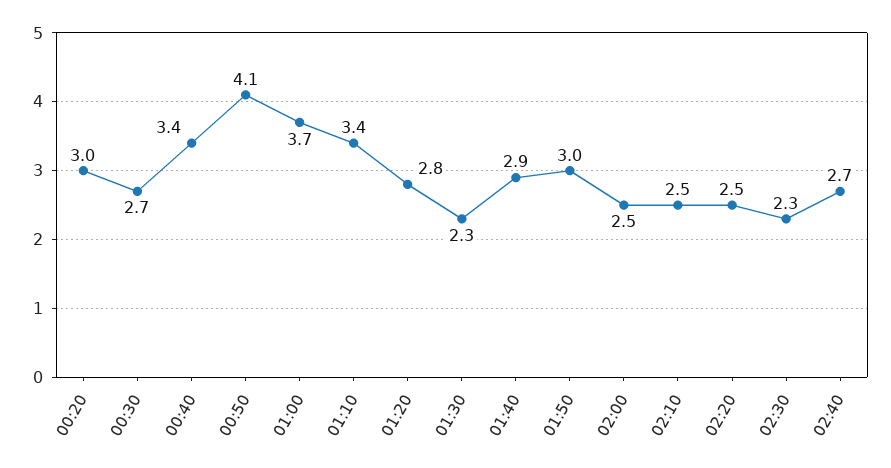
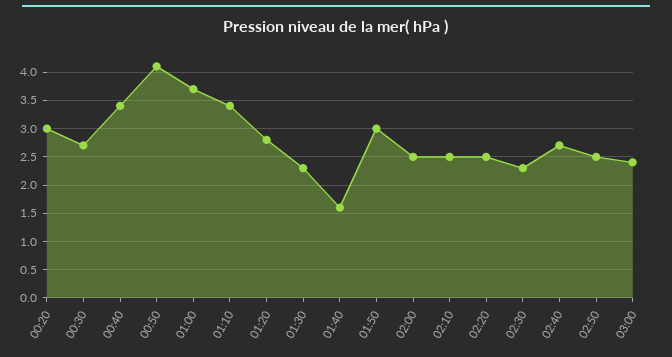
01:40: 2.9 -> 1.5
02:50: none -> 2.5
03:00: none -> 2.5

